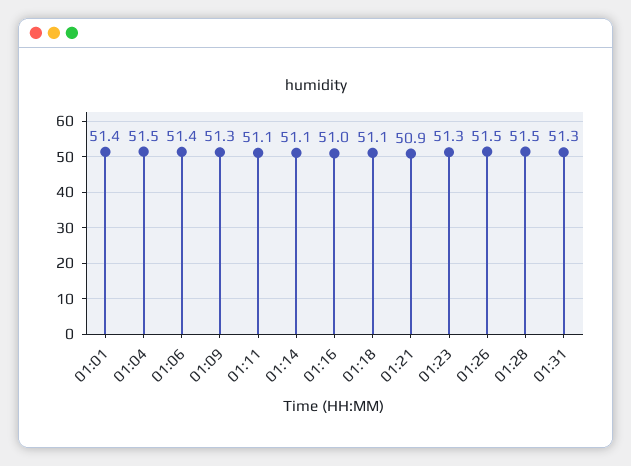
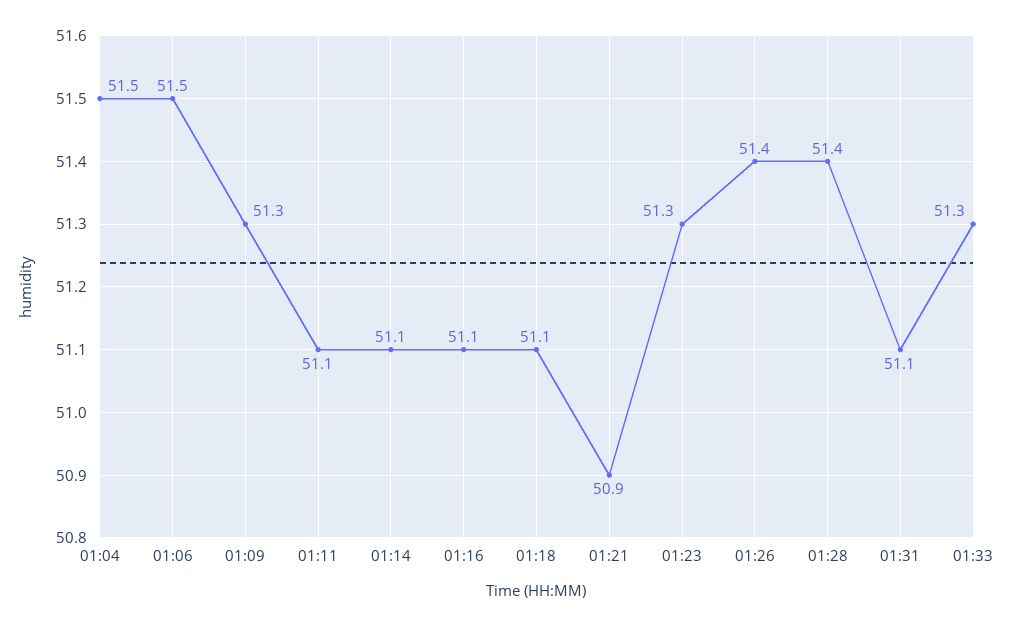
01:01: 51.4 -> none
01:06: 51.4 -> 51.5
01:16: 51 -> 51.1
01:26: 51.5 -> 51.4
01:28: 51.5 -> 51.4
01:31: 51.3 -> 51.1
01:33: none -> 51.3

